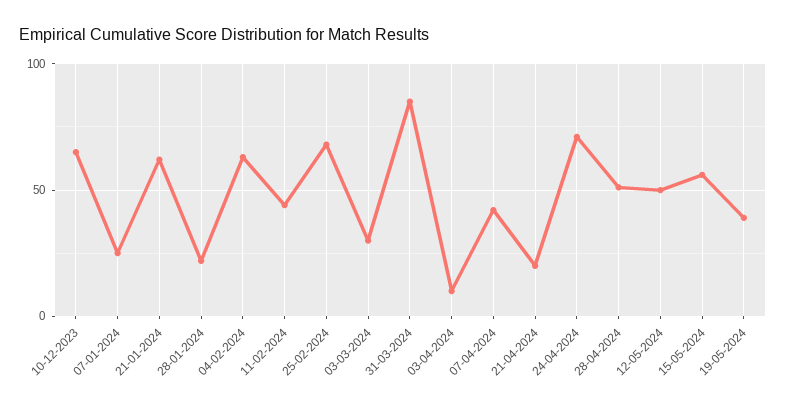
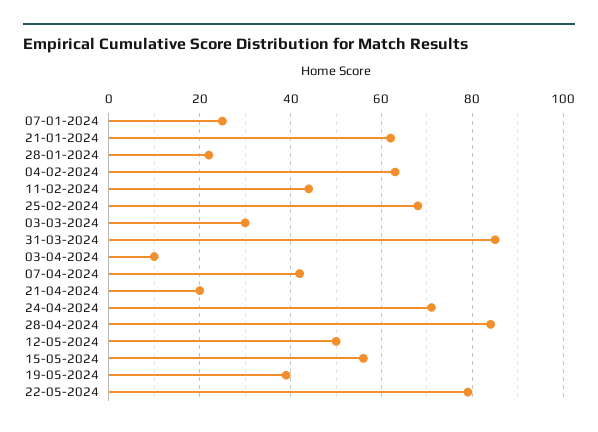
10-12-2023: 65 -> none
28-04-2024: 50 -> 85
22-05-2024: none -> 80

